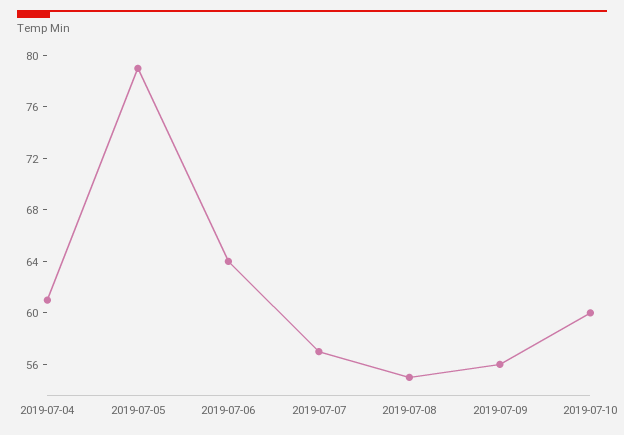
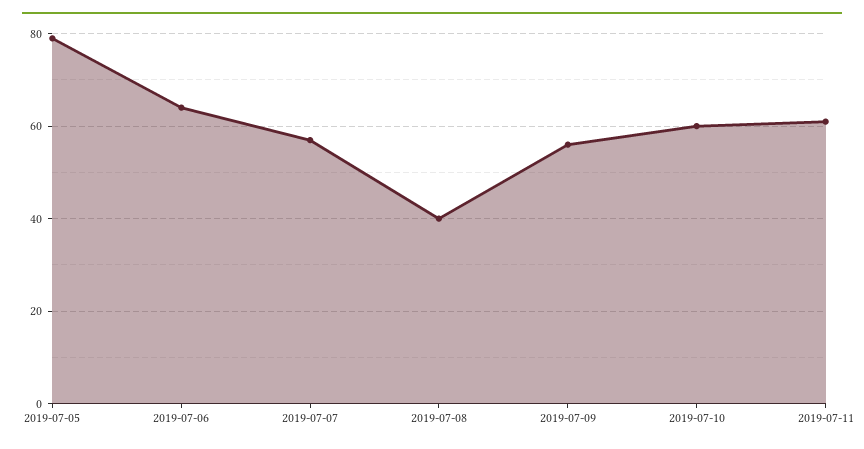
2019-07-04: 61 -> none
2019-07-08: 55 -> 40
2019-07-11: none -> 60

